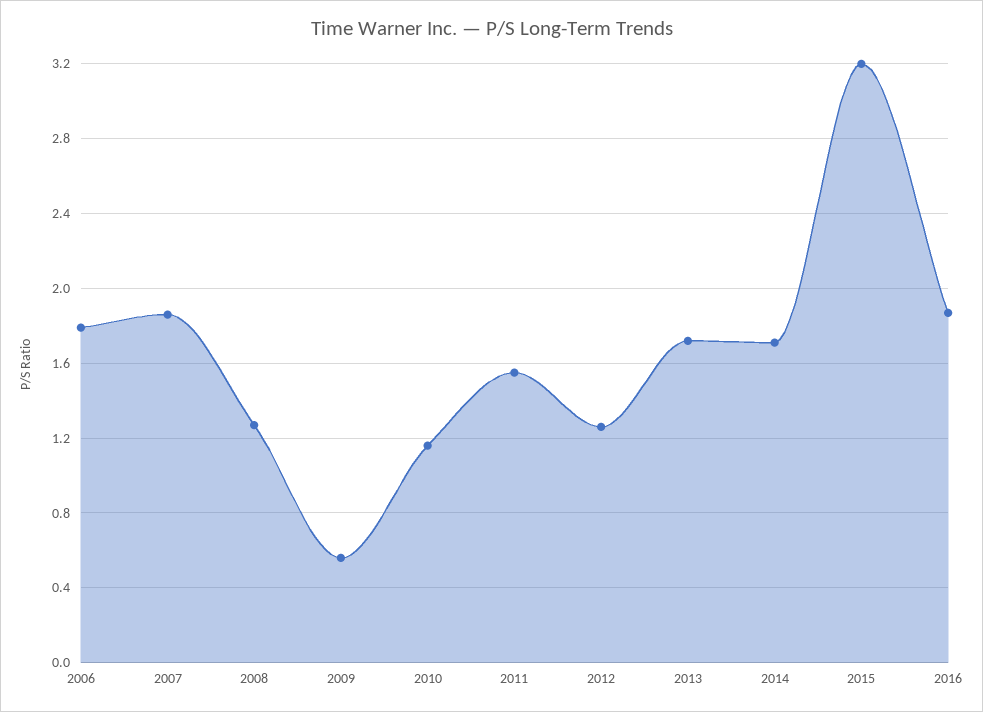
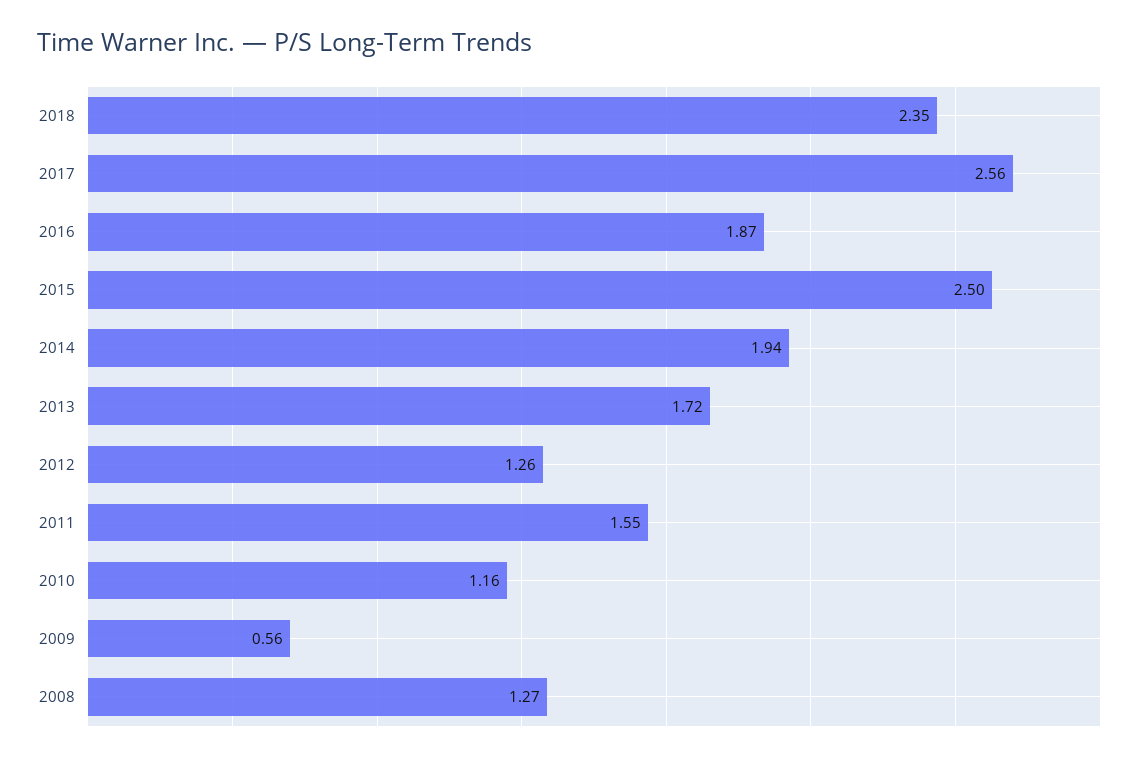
2006: 1.8 -> none
2007: 1.85 -> none
2014: 1.7 -> 1.94
2015: 3.2 -> 2.5
2018: none -> 2.35
2017: none -> 2.56

